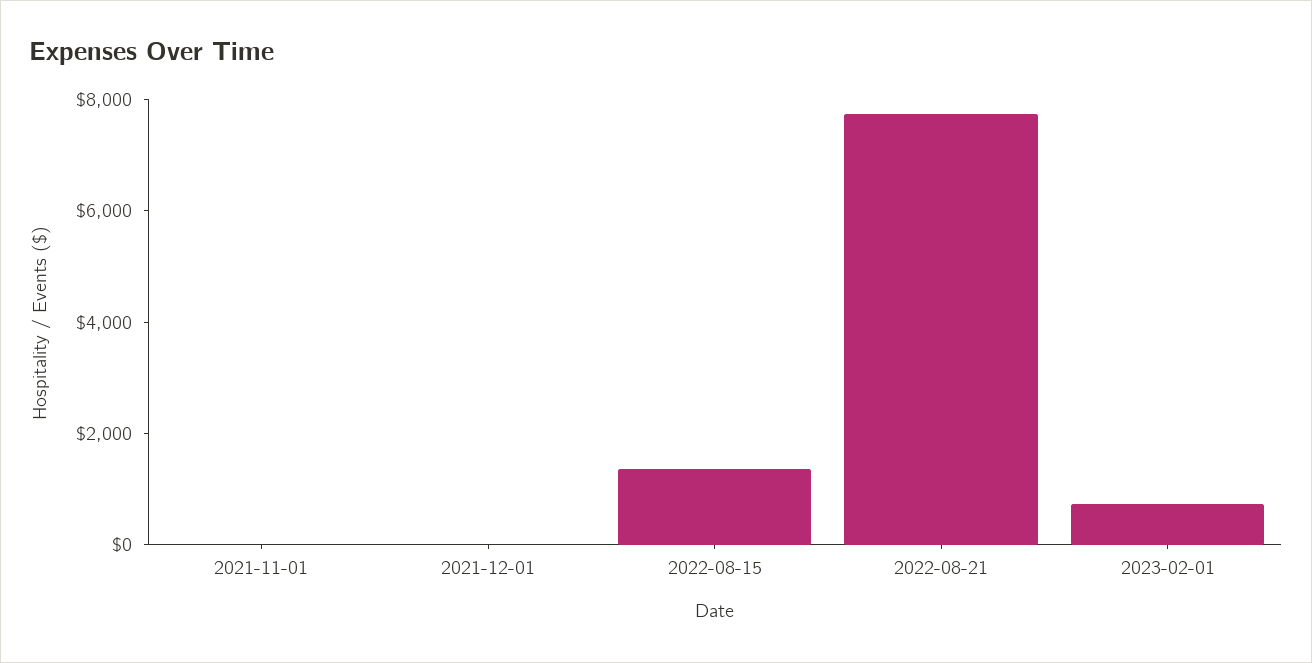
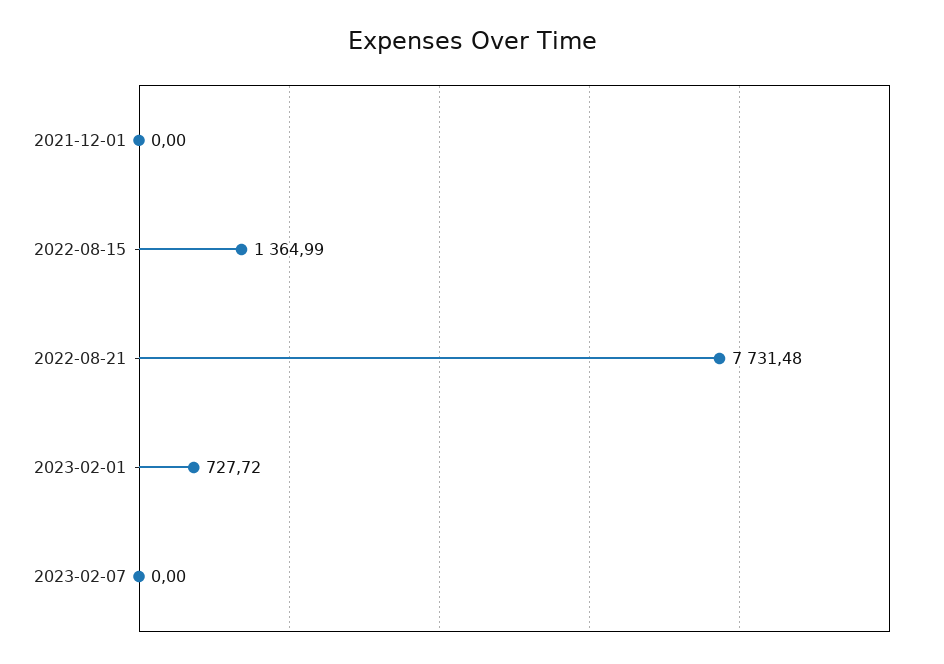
2021-11-01: 0 -> none
2023-02-07: none -> 0

